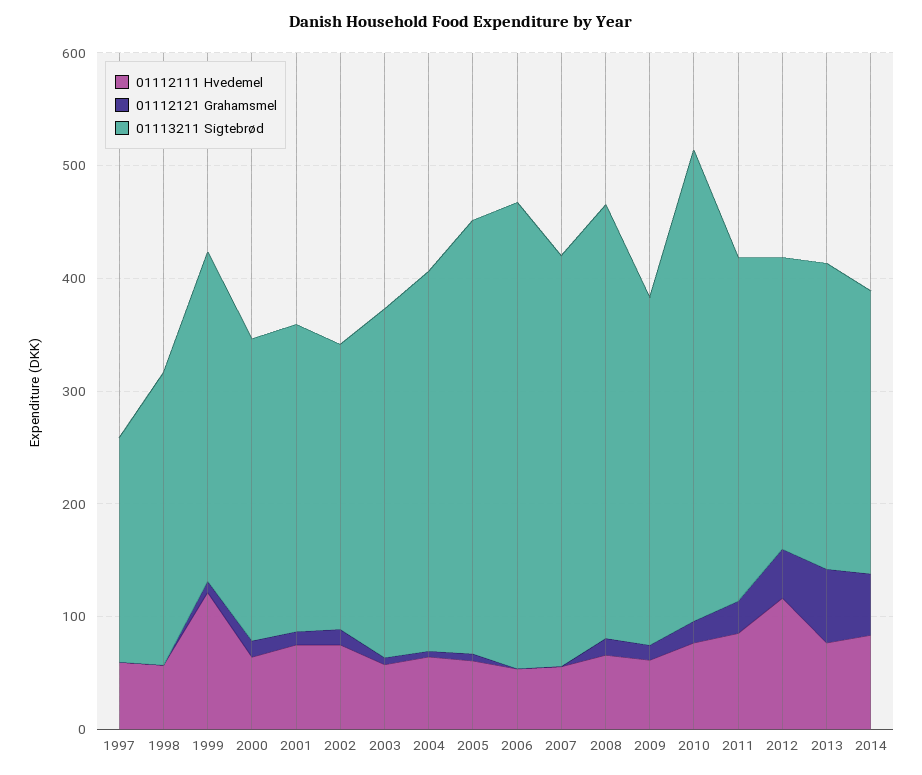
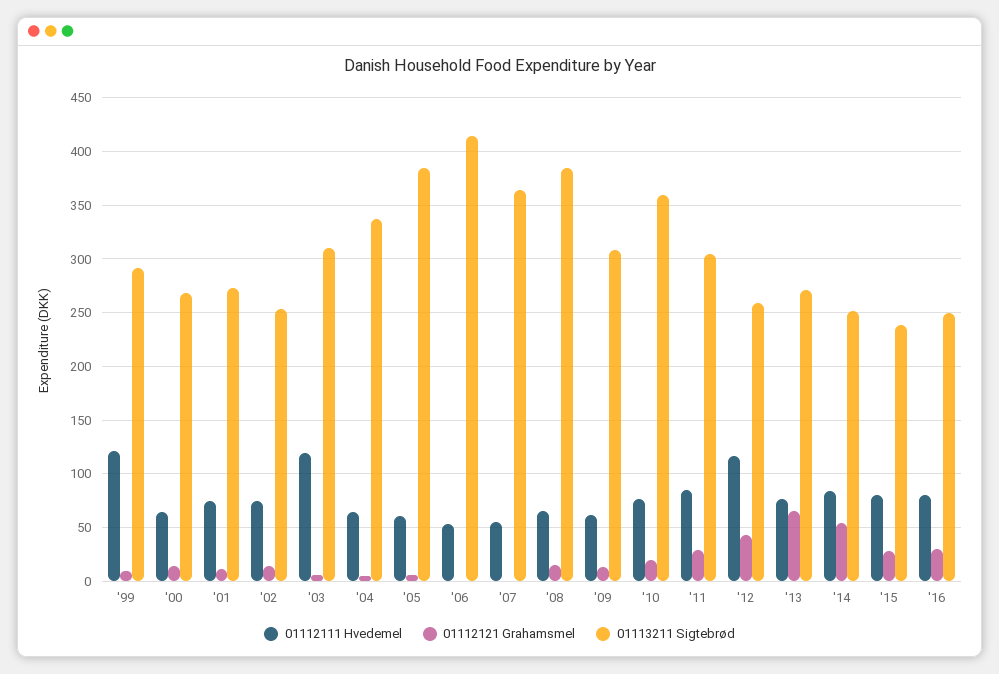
01112111 Hvedemel, 1997: 60 -> none
01112121 Grahamsmel, 1997: 0 -> none
01113211 Sigtebrød, 1997: 200 -> none
01112111 Hvedemel, 1998: 60 -> none
01112121 Grahamsmel, 1998: 0 -> none
01113211 Sigtebrød, 1998: 260 -> none
01112111 Hvedemel, 2003: 60 -> 120
01113211 Sigtebrød, 2010: 420 -> 360
01112111 Hvedemel, '15: none -> 80
01112121 Grahamsmel, '15: none -> 30
01113211 Sigtebrød, '15: none -> 240
01112111 Hvedemel, '16: none -> 80
01112121 Grahamsmel, '16: none -> 30
01113211 Sigtebrød, '16: none -> 250

